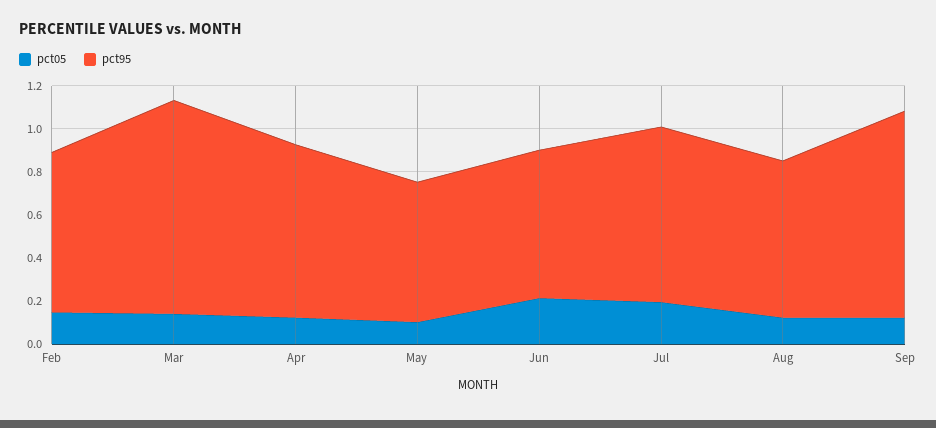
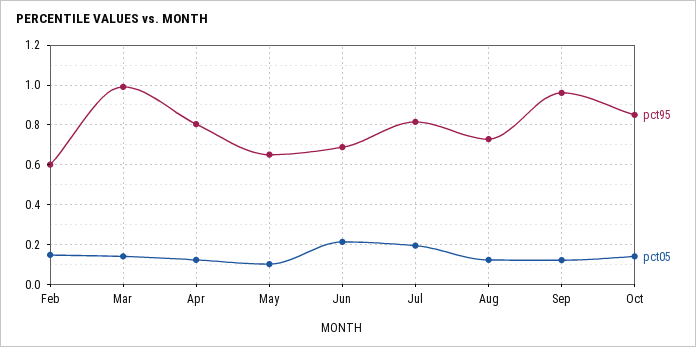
pct95, Feb: 0.75 -> 0.6
pct95, Oct: none -> 0.85
pct05, Oct: none -> 0.15

